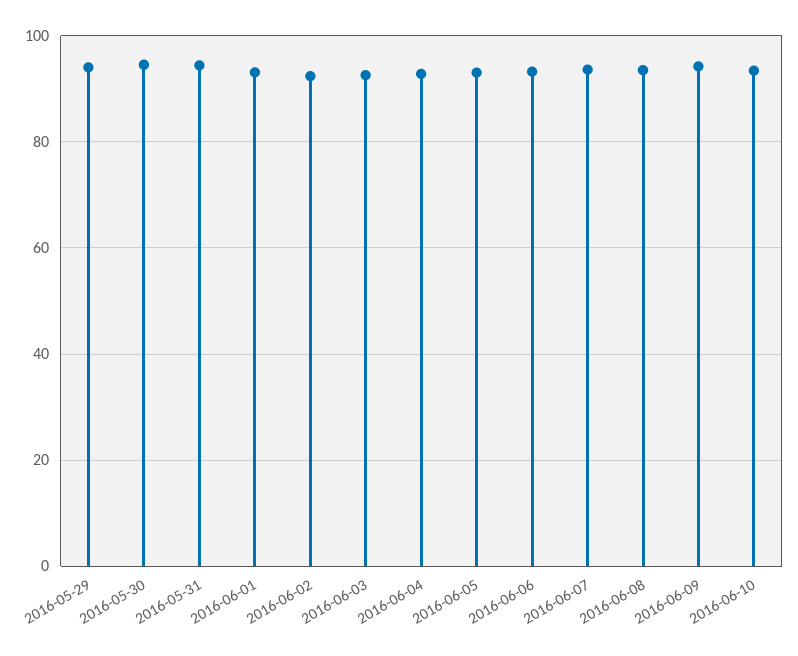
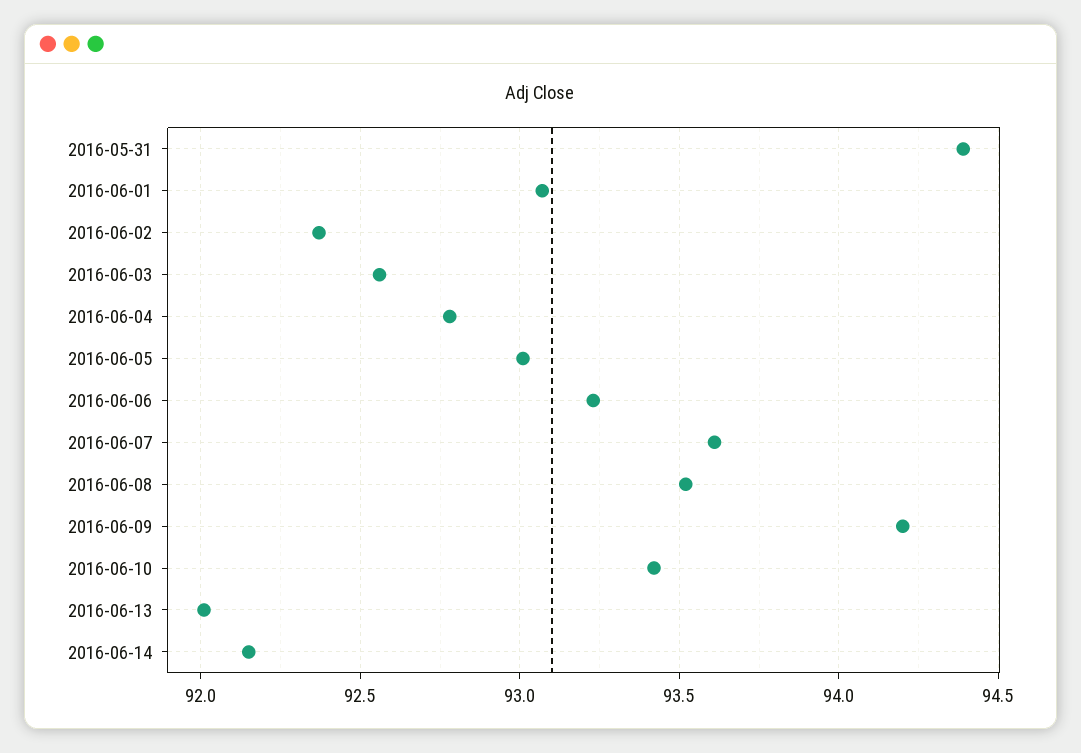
2016-05-29: 94 -> none
2016-05-30: 94 -> none
2016-06-13: none -> 92
2016-06-14: none -> 92.15

